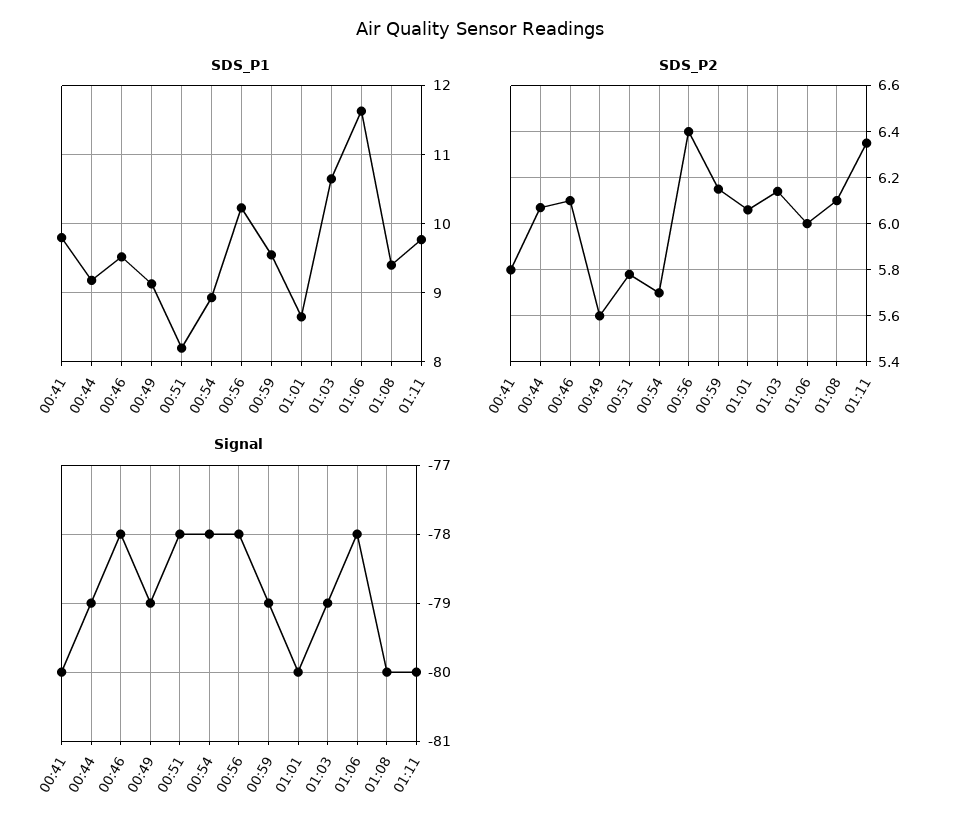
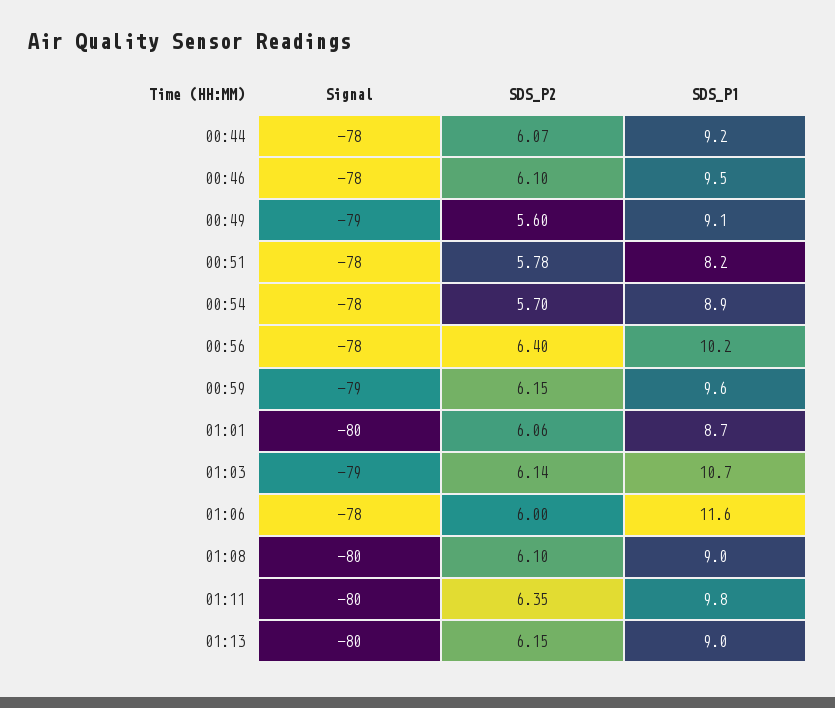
SDS_P1, 00:41: 9.8 -> none
SDS_P1, 01:08: 9.4 -> 9
SDS_P2, 00:41: 5.8 -> none
Signal, 00:41: -80 -> none
Signal, 00:44: -79 -> -78
Signal, 01:13: none -> -80
SDS_P2, 01:13: none -> 6.15
SDS_P1, 01:13: none -> 9

